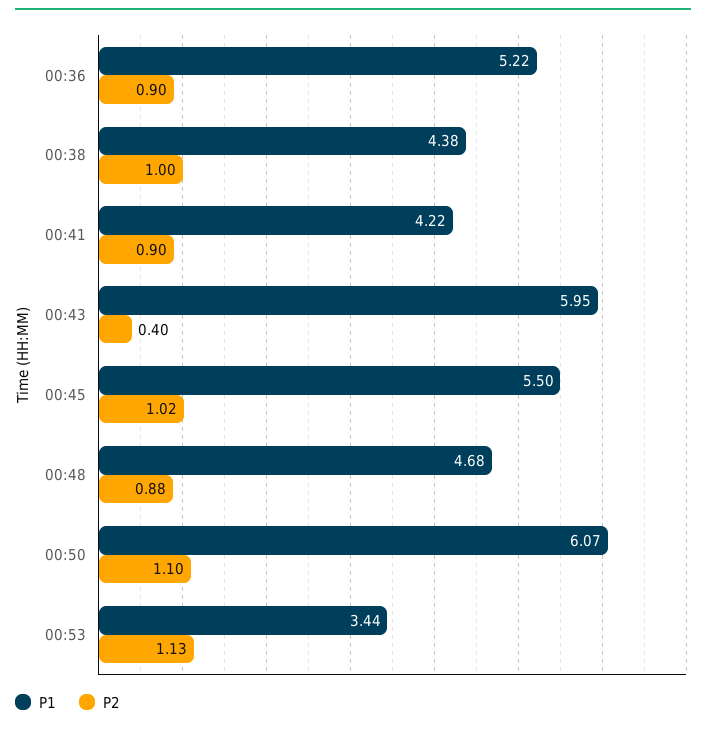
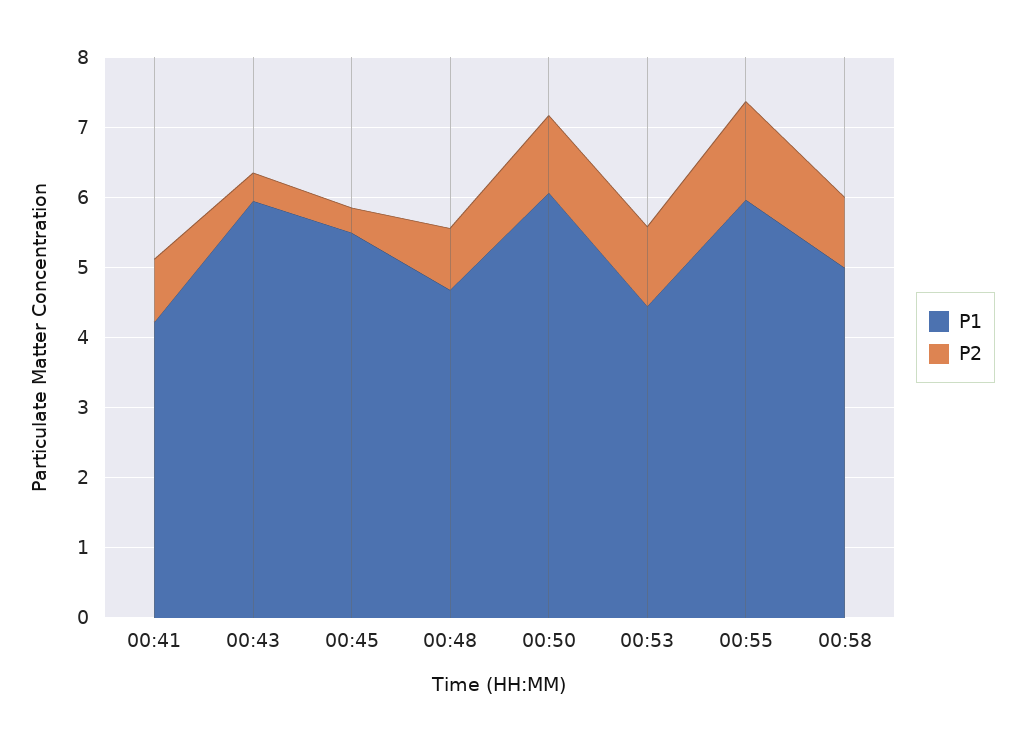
P1, 00:36: 5.22 -> none
P2, 00:36: 0.9 -> none
P1, 00:38: 4.38 -> none
P2, 00:38: 1 -> none
P2, 00:45: 1.02 -> 0.4
P1, 00:53: 3.44 -> 4.4
P1, 00:55: none -> 6
P2, 00:55: none -> 1.4
P1, 00:58: none -> 5
P2, 00:58: none -> 1

